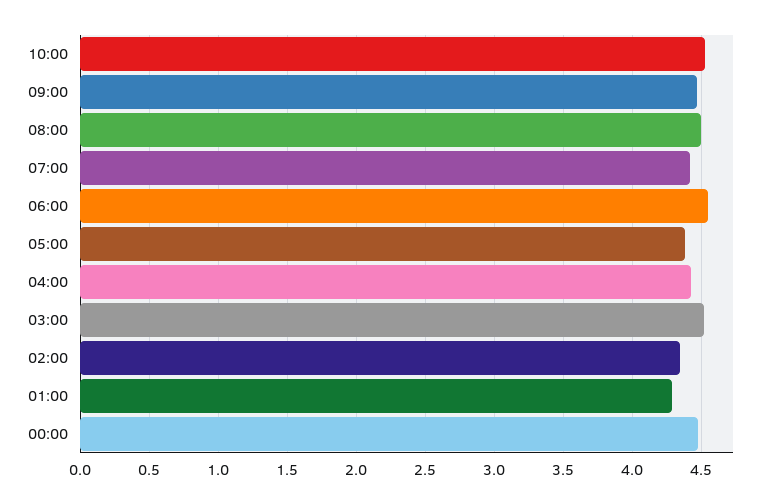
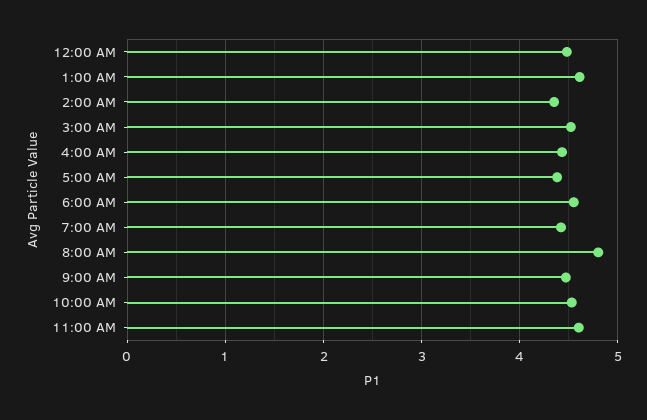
08:00: 4.5 -> 4.8
01:00: 4.3 -> 4.6
11:00 AM: none -> 4.6

